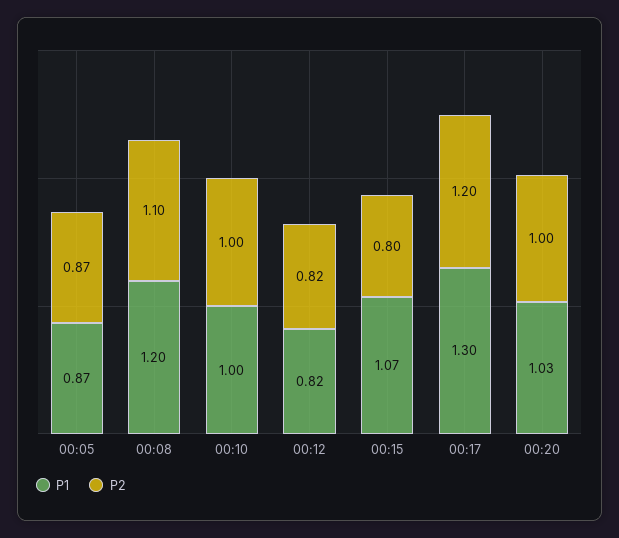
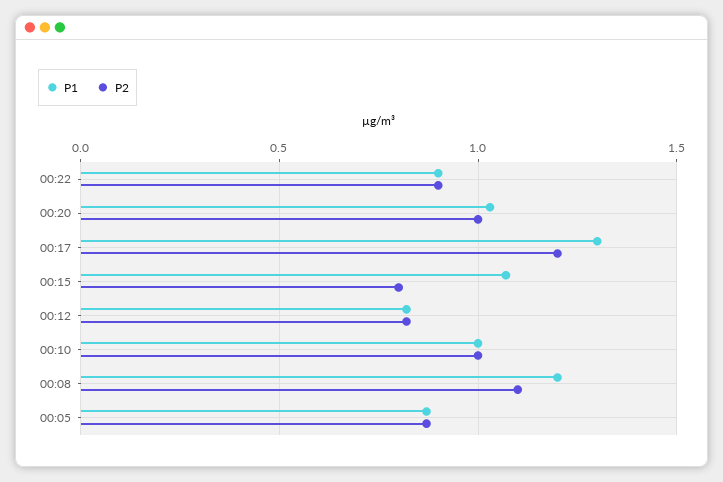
P1, 00:22: none -> 0.9
P2, 00:22: none -> 0.9

